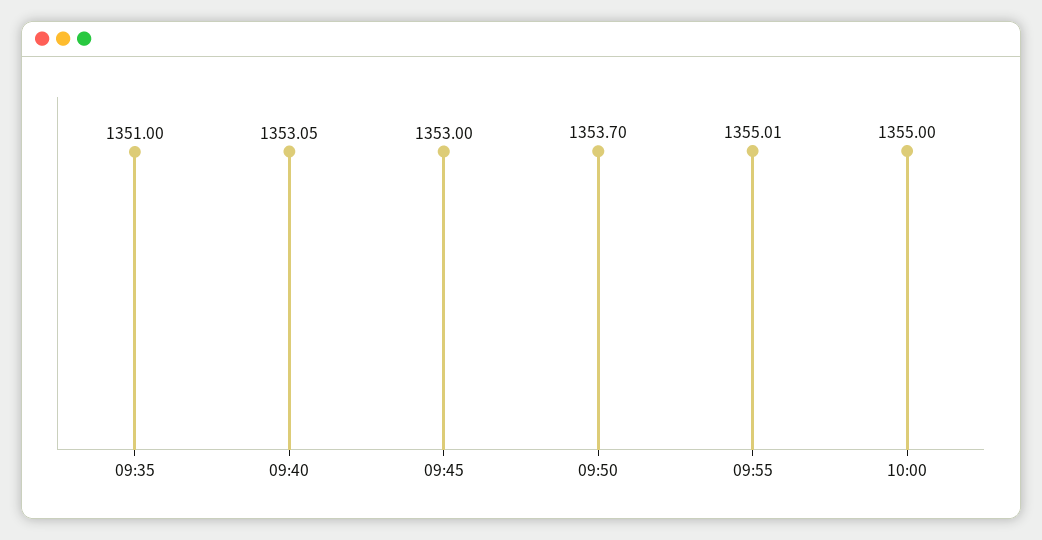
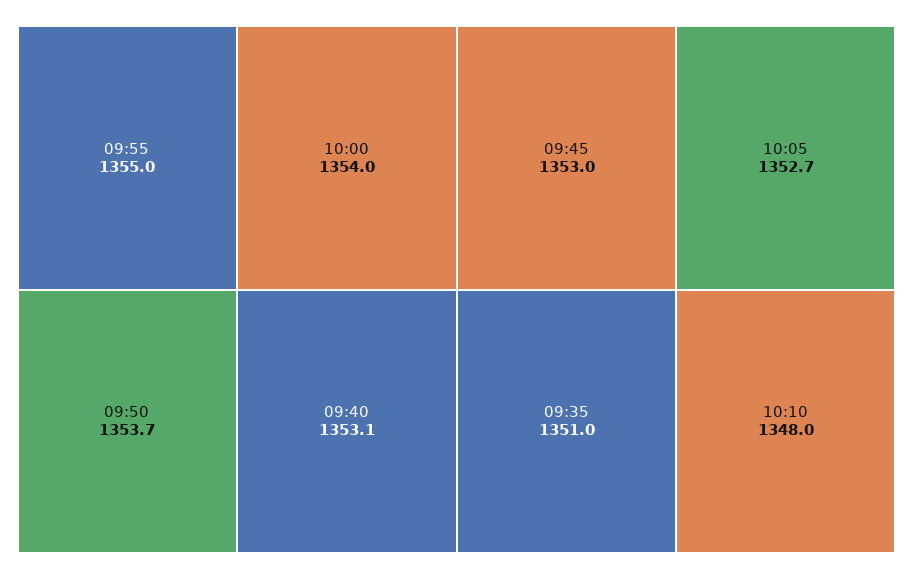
10:00: 1355 -> 1354
10:05: none -> 1352.7
10:10: none -> 1348

